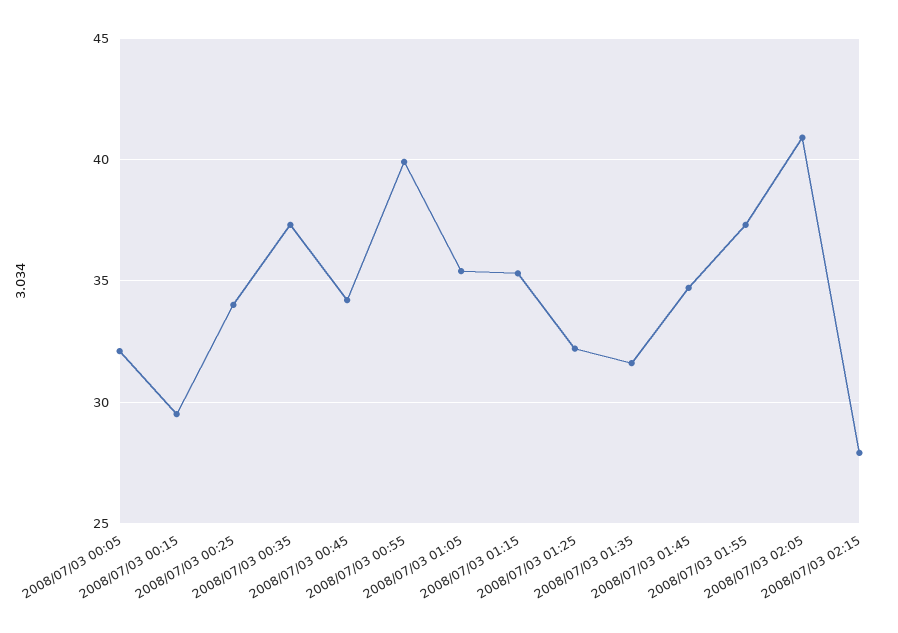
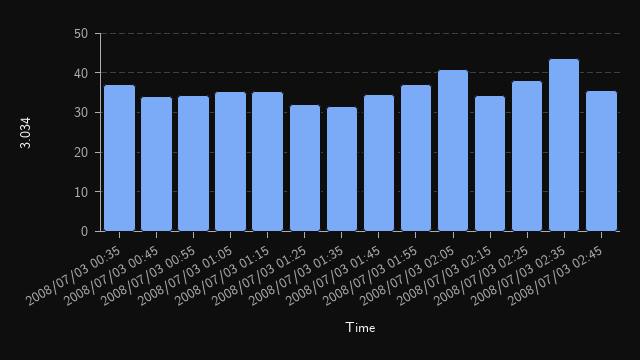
2008/07/03 00:05: 32 -> none
2008/07/03 00:15: 29.5 -> none
2008/07/03 00:25: 34 -> none
2008/07/03 00:55: 40 -> 34
2008/07/03 02:15: 28 -> 34
2008/07/03 02:25: none -> 38
2008/07/03 02:35: none -> 44
2008/07/03 02:45: none -> 36

